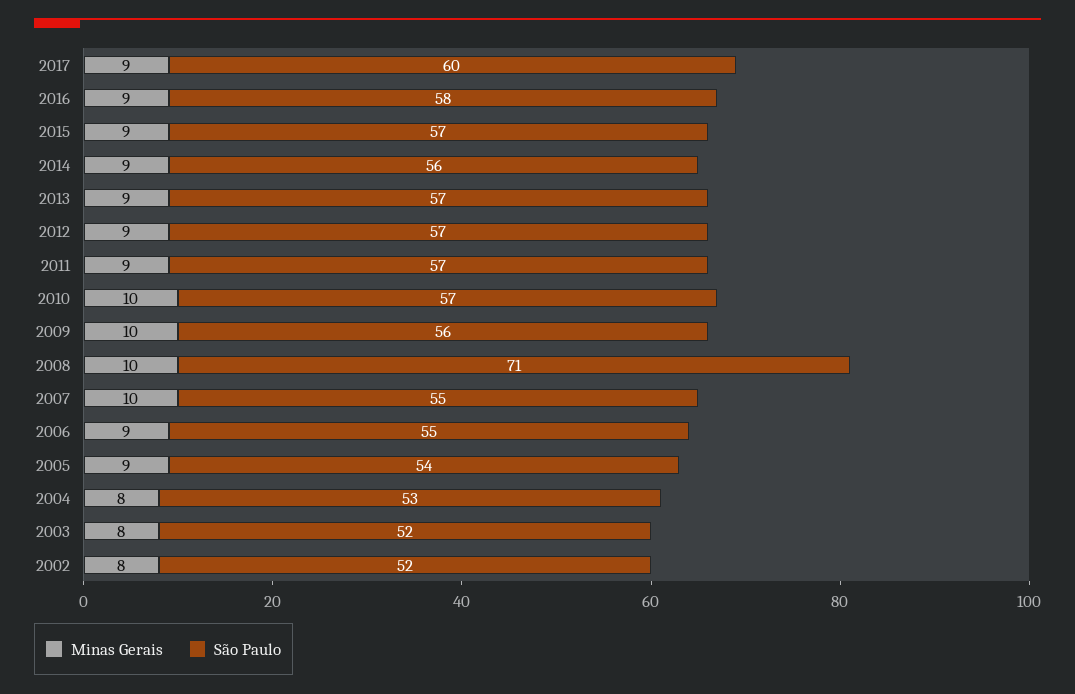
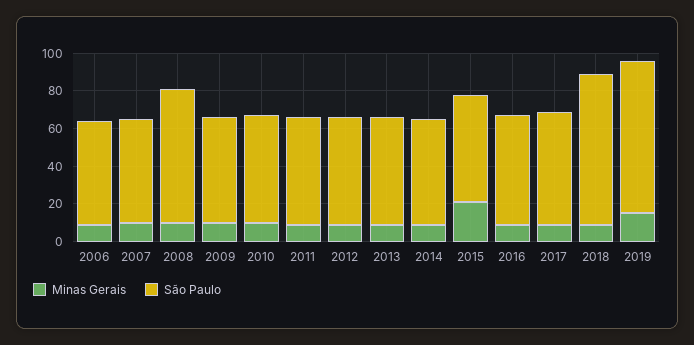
Minas Gerais, 2015: 9 -> 20
Minas Gerais, 2005: 9 -> none
São Paulo, 2005: 54 -> none
Minas Gerais, 2004: 8 -> none
São Paulo, 2004: 53 -> none
Minas Gerais, 2003: 8 -> none
São Paulo, 2003: 52 -> none
Minas Gerais, 2002: 8 -> none
São Paulo, 2002: 52 -> none
Minas Gerais, 2018: none -> 10
São Paulo, 2018: none -> 80
Minas Gerais, 2019: none -> 15
São Paulo, 2019: none -> 80

